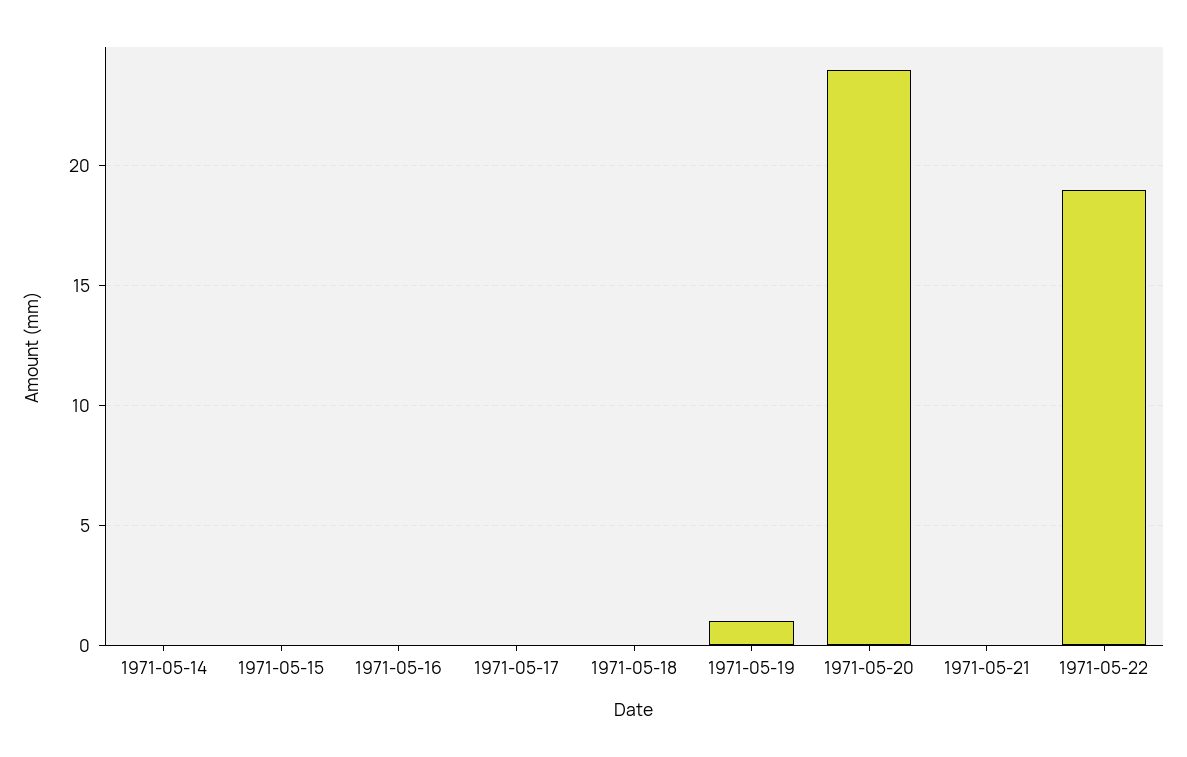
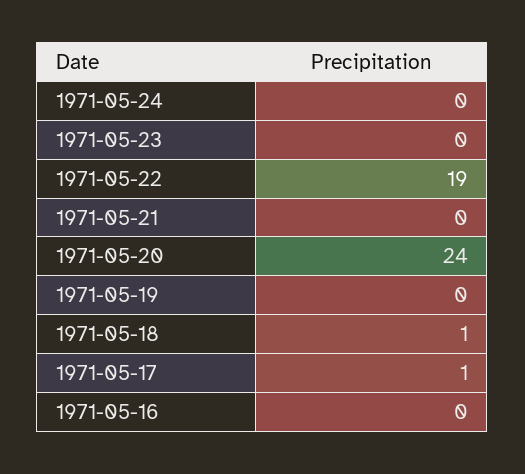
1971-05-14: 0 -> none
1971-05-15: 0 -> none
1971-05-17: 0 -> 1
1971-05-18: 0 -> 1
1971-05-19: 1 -> 0
1971-05-24: none -> 0
1971-05-23: none -> 0

